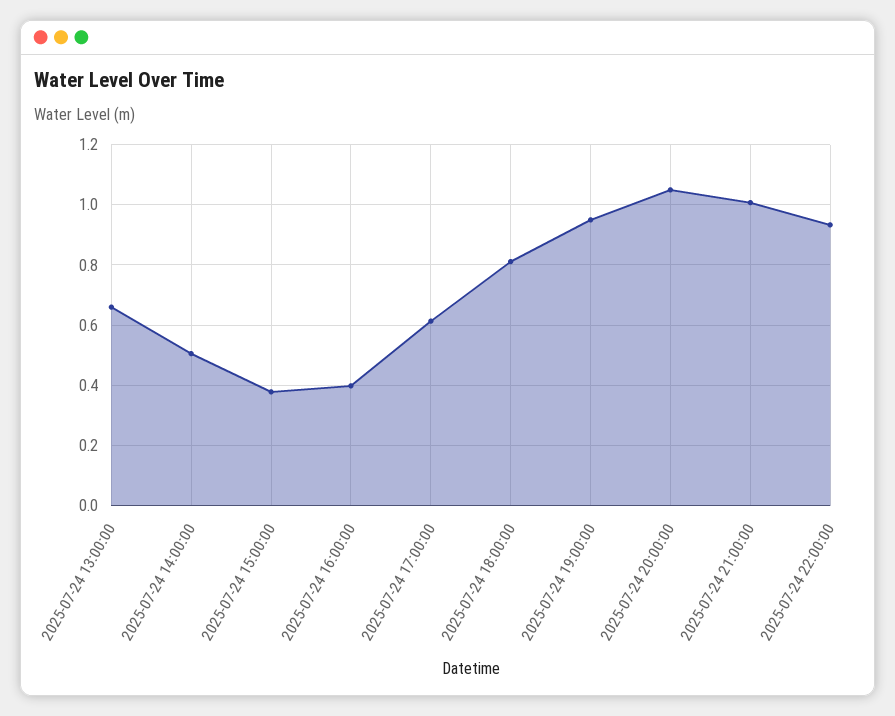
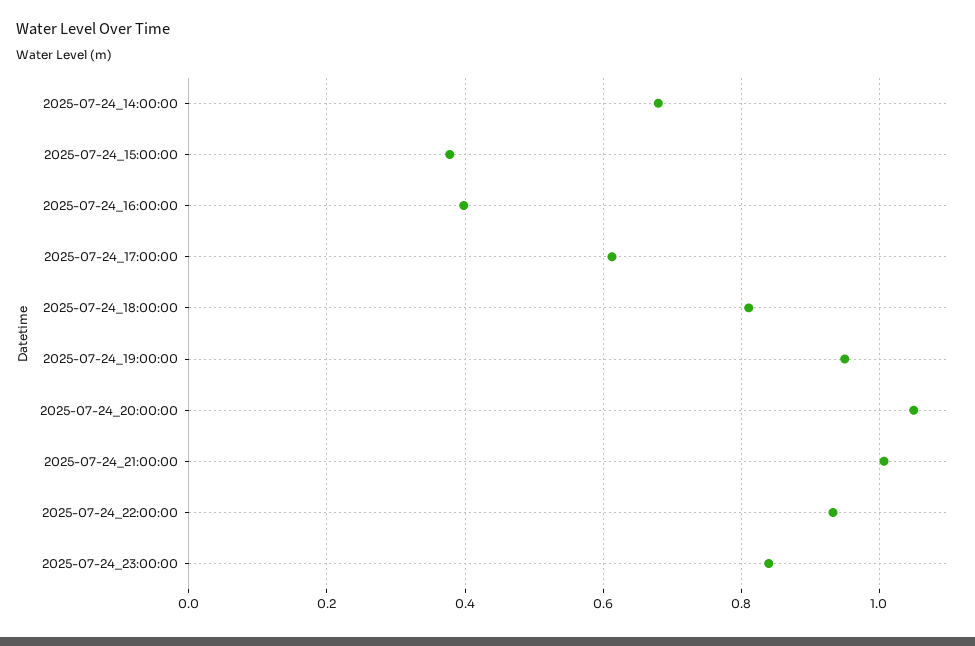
2025-07-24 13:00:00: 0.66 -> none
2025-07-24 14:00:00: 0.5 -> 0.68
2025-07-24_23:00:00: none -> 0.84

